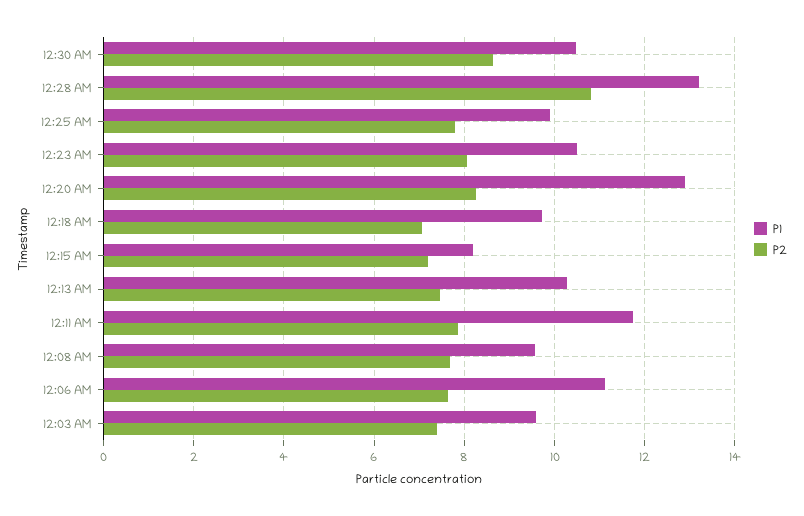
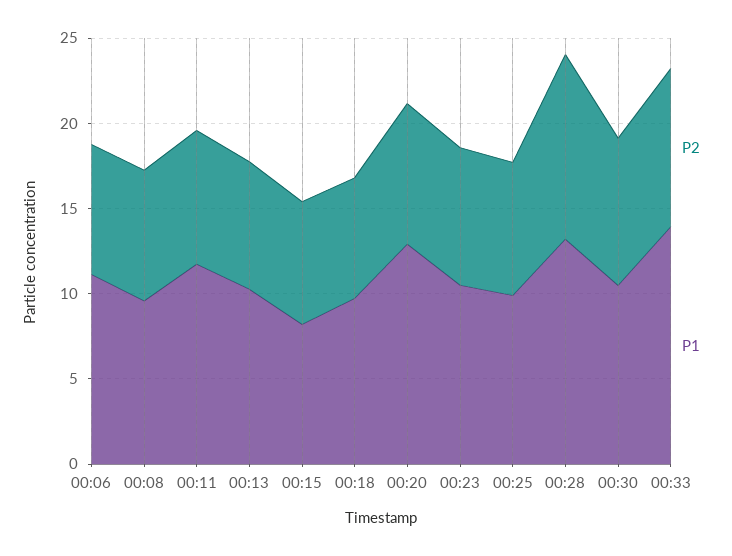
P1, 12:03 AM: 9.6 -> none
P2, 12:03 AM: 7.4 -> none
P2, 00:33: none -> 9
P1, 00:33: none -> 14

